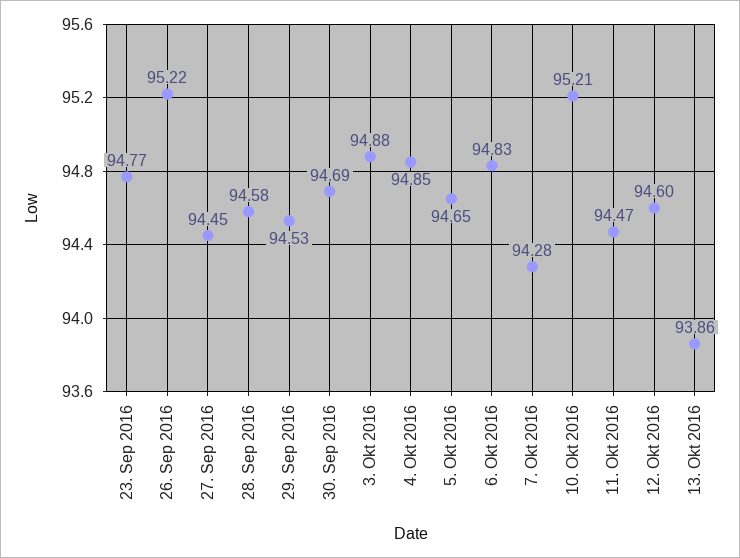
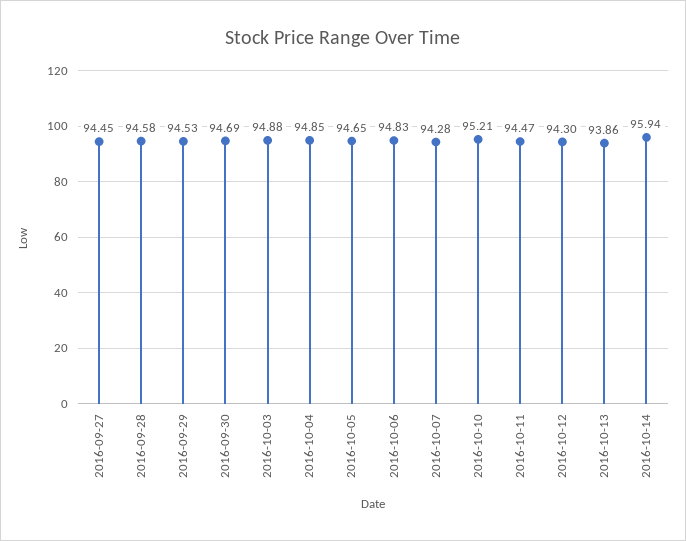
23. Sep 2016: 94.77 -> none
26. Sep 2016: 95.22 -> none
12. Okt 2016: 94.6 -> 94.3
2016-10-14: none -> 95.94

